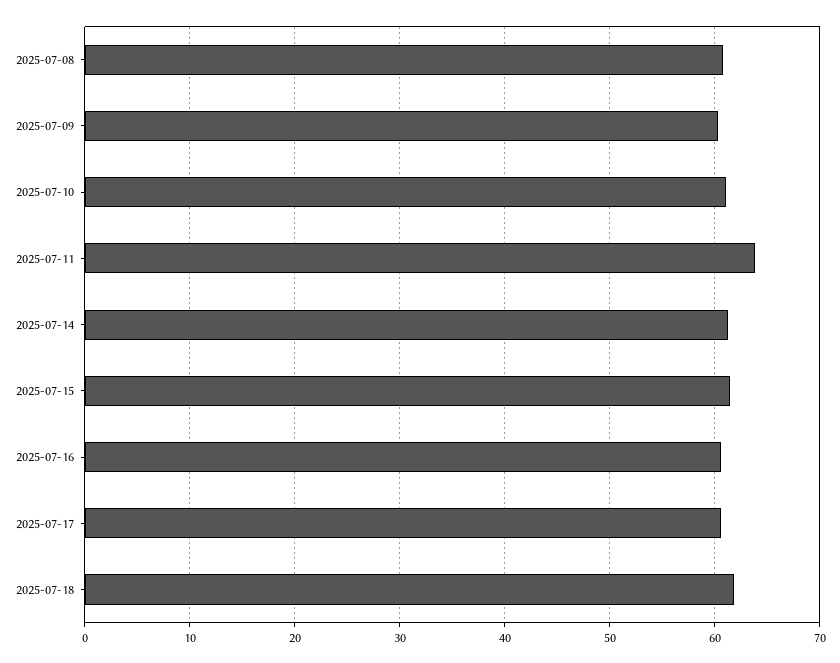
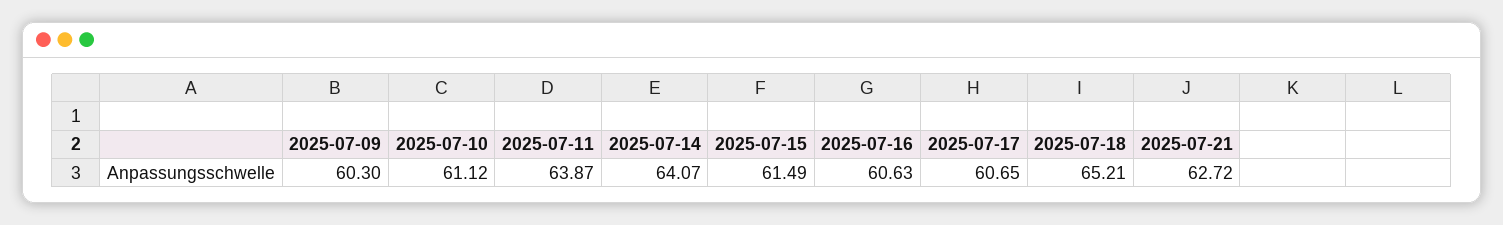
2025-07-08: 61 -> none
2025-07-14: 61 -> 64.07
2025-07-18: 62 -> 65.21
2025-07-21: none -> 62.72

